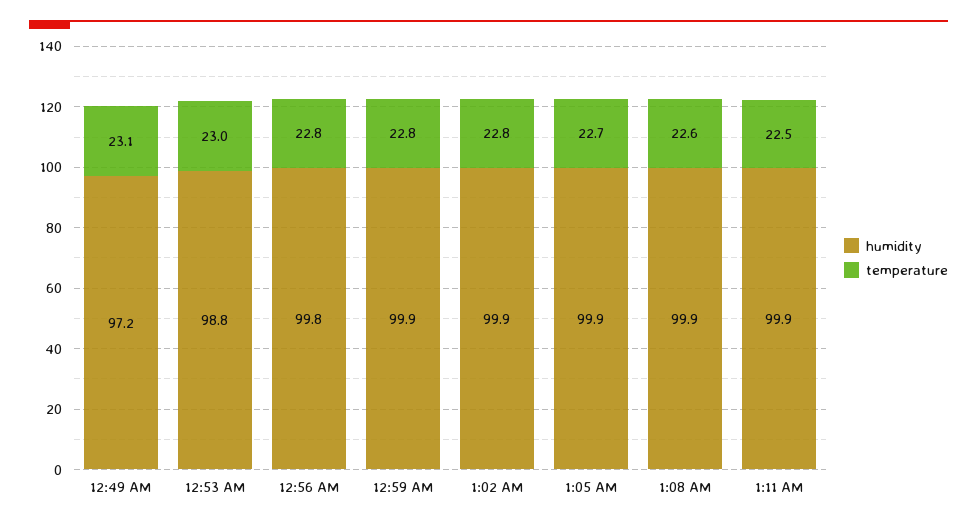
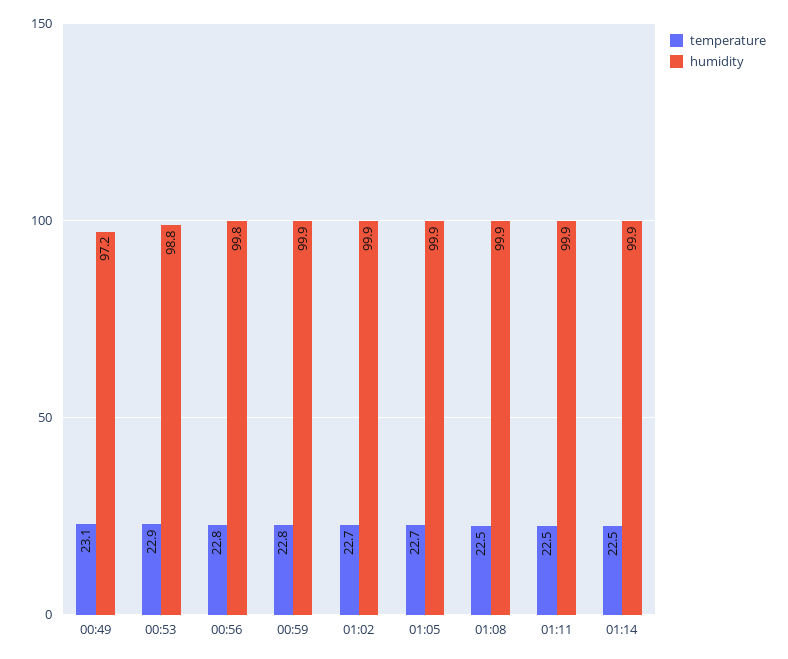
temperature, 12:53 AM: 23 -> 22.9
temperature, 1:02 AM: 22.8 -> 22.7
temperature, 1:08 AM: 22.6 -> 22.5
temperature, 01:14: none -> 22.5
humidity, 01:14: none -> 99.9

